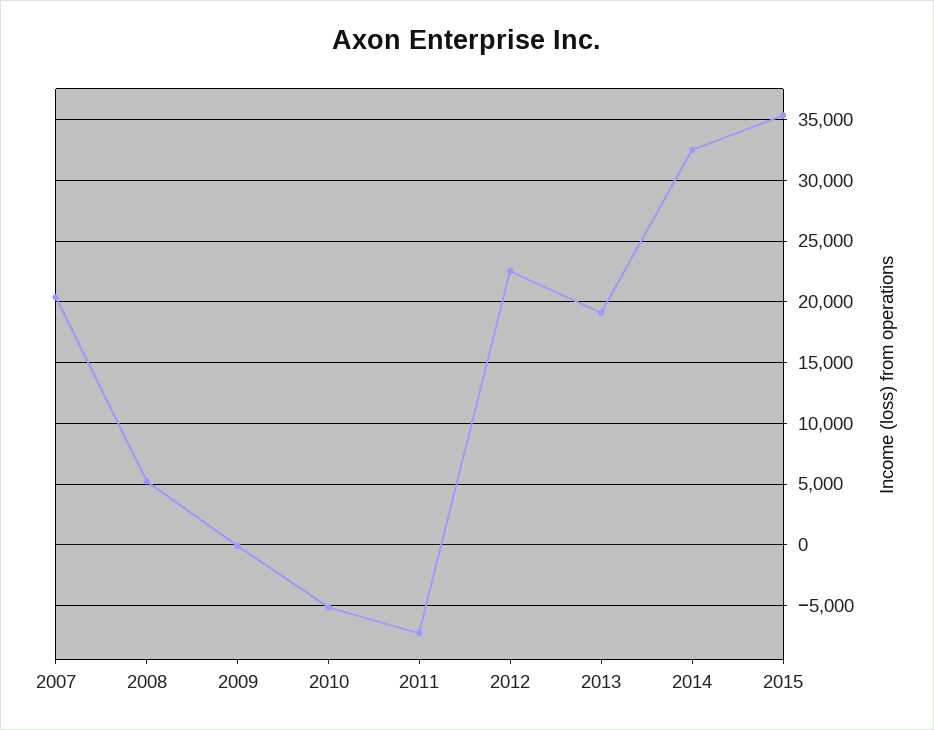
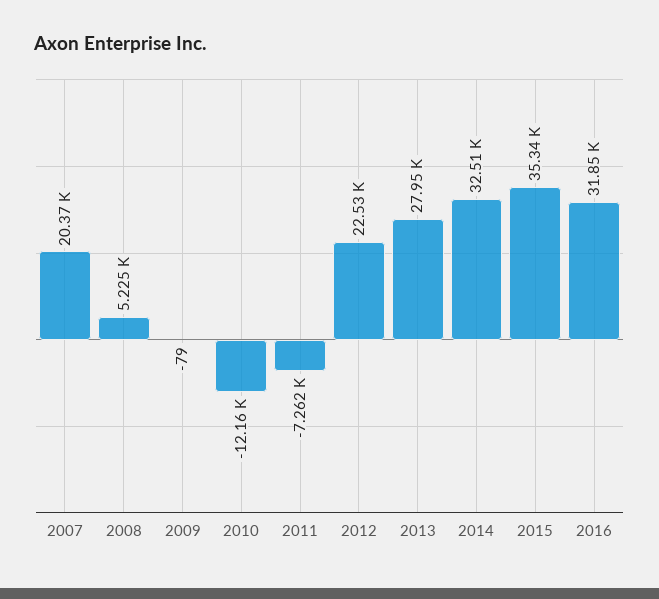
2010: -5000 -> -12160
2013: 19000 -> 27950
2016: none -> 31850

